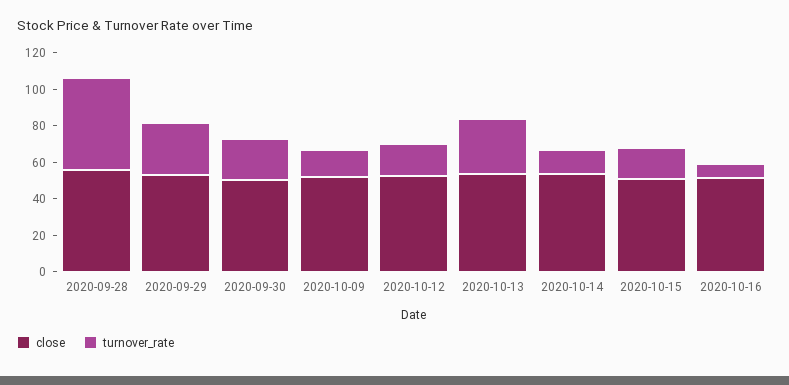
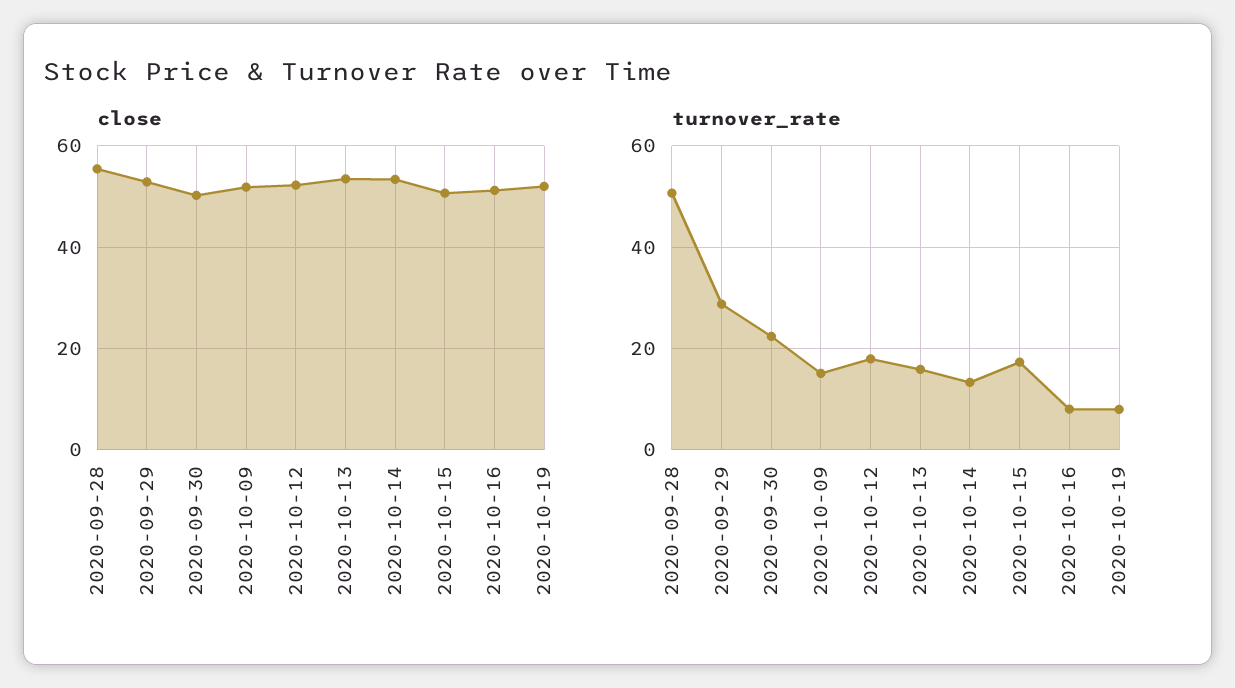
turnover_rate, 2020-10-13: 30 -> 16
close, 2020-10-19: none -> 52
turnover_rate, 2020-10-19: none -> 8

